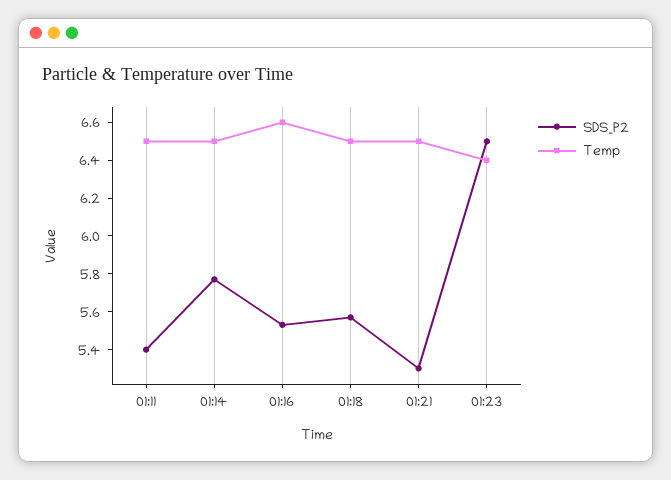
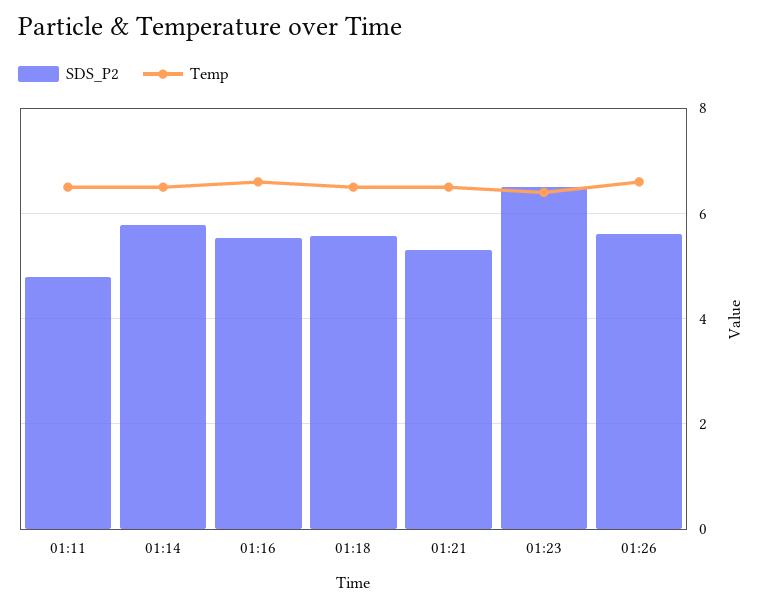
SDS_P2, 01:11: 5.4 -> 4.8
SDS_P2, 01:26: none -> 5.6
Temp, 01:26: none -> 6.6

